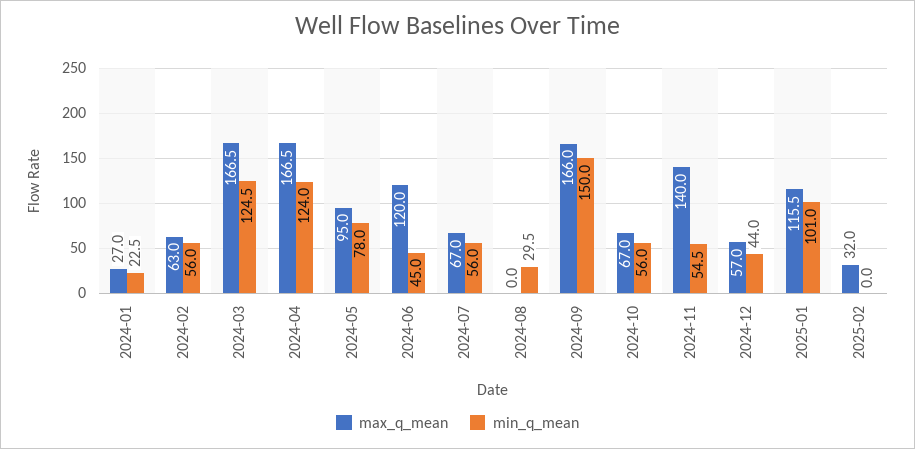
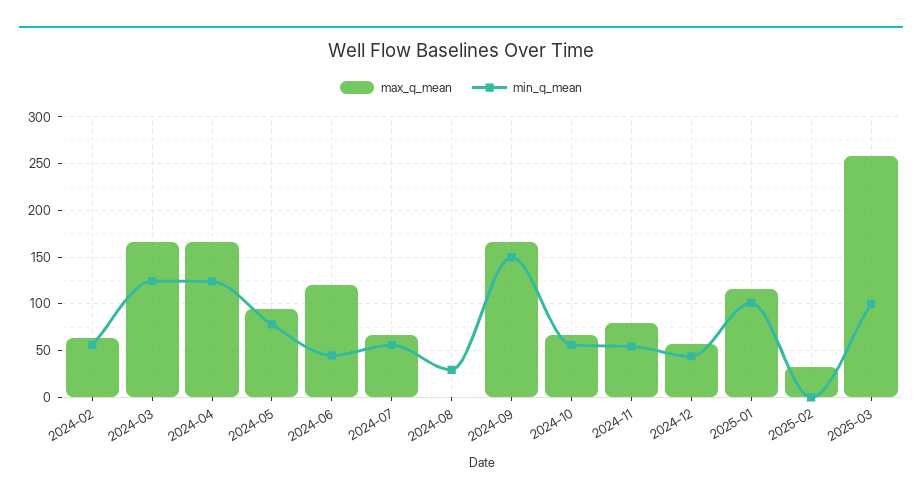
max_q_mean, 2024-01: 27 -> none
min_q_mean, 2024-01: 22.5 -> none
max_q_mean, 2024-11: 140 -> 80
max_q_mean, 2025-03: none -> 260
min_q_mean, 2025-03: none -> 100

